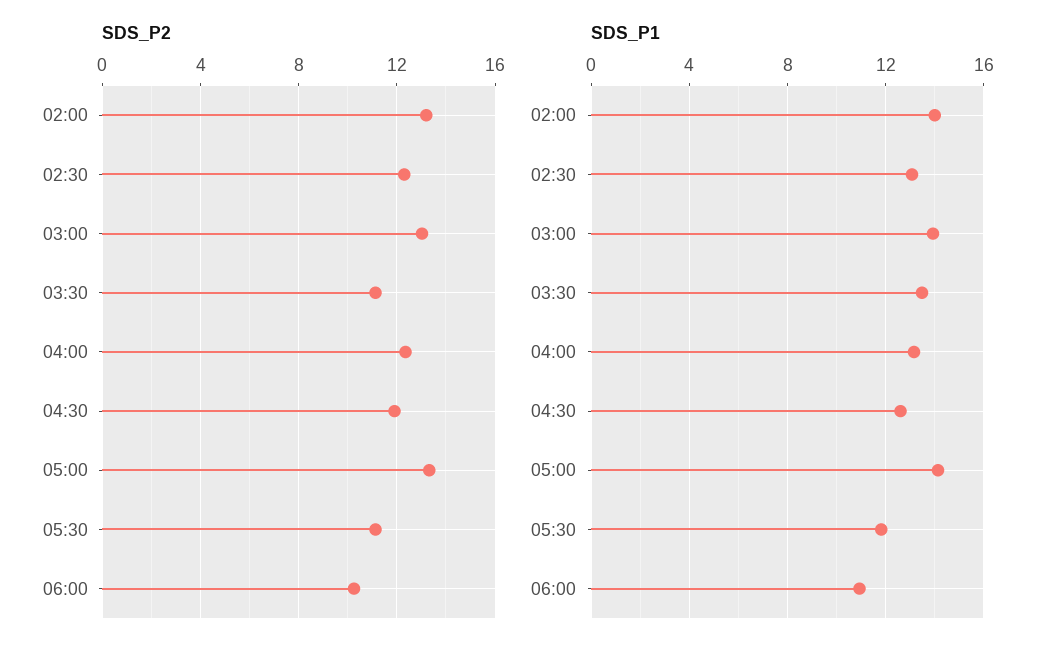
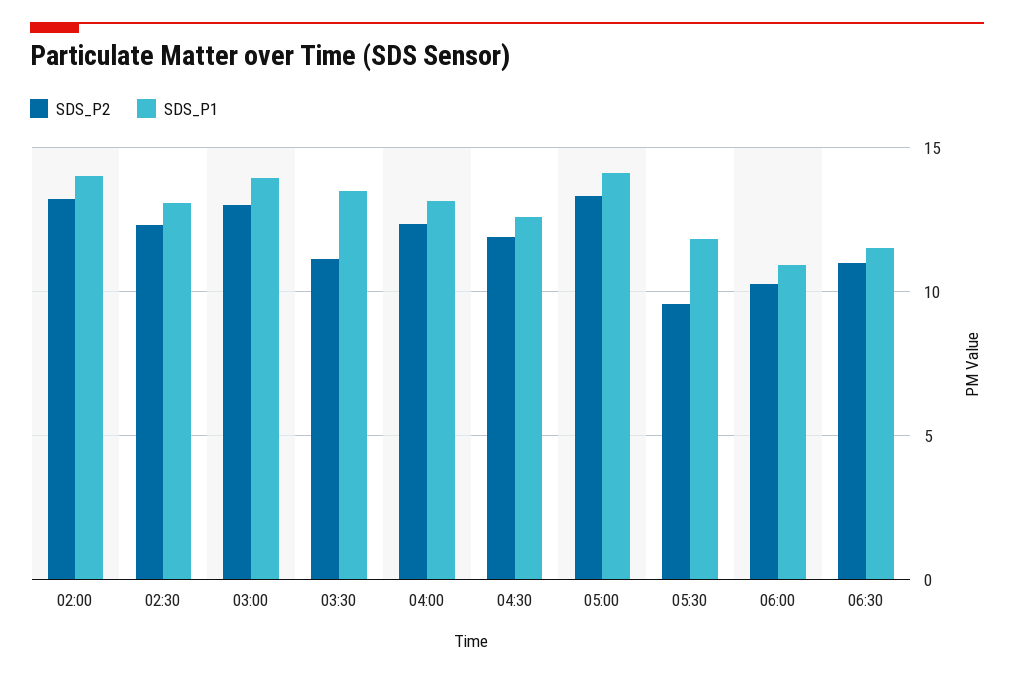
SDS_P2, 05:30: 11 -> 9.5
SDS_P2, 06:30: none -> 11
SDS_P1, 06:30: none -> 11.5

